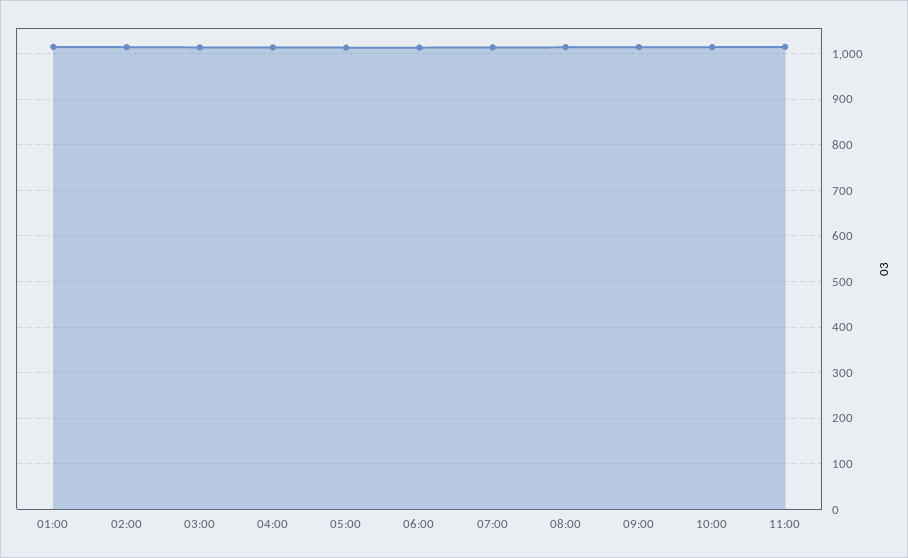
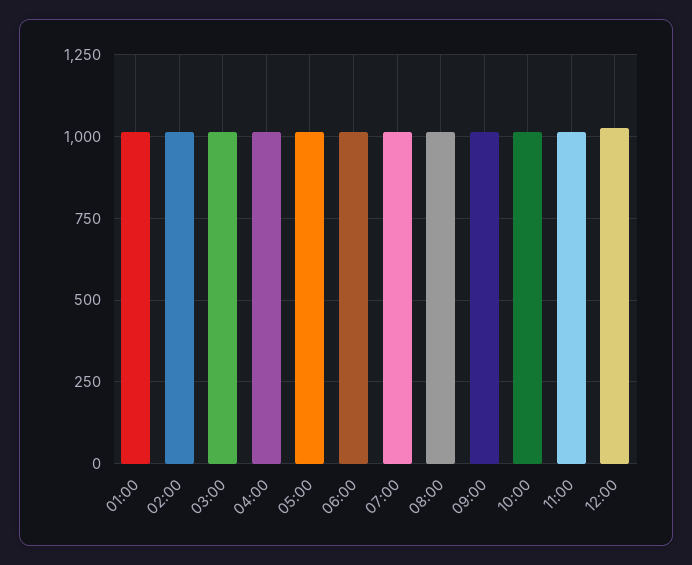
12:00: none -> 1025

